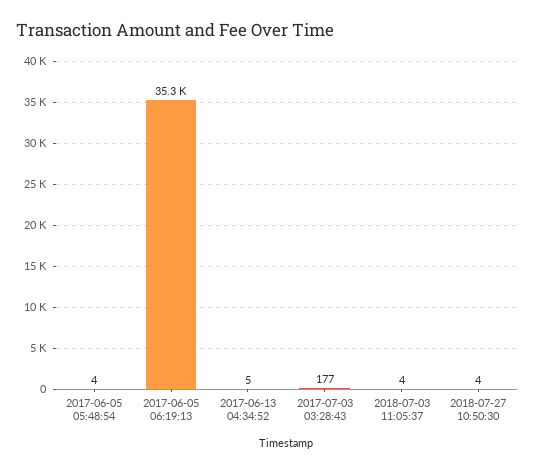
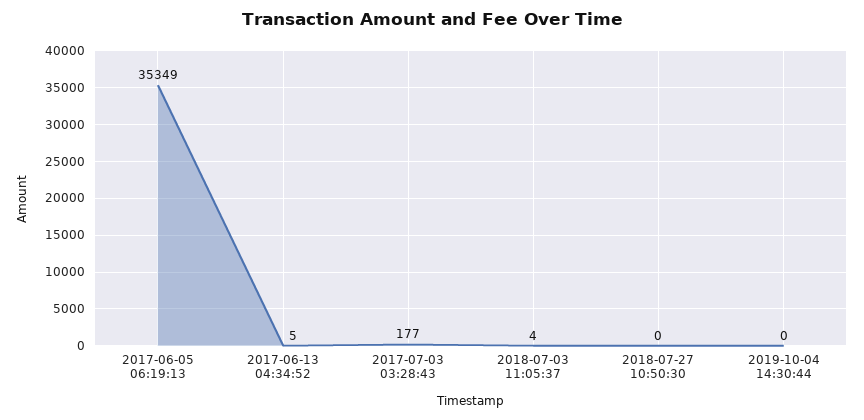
2017-06-05 05:48:54: 4 -> none
2018-07-27 10:50:30: 4 -> 0
2019-10-04 14:30:44: none -> 0

